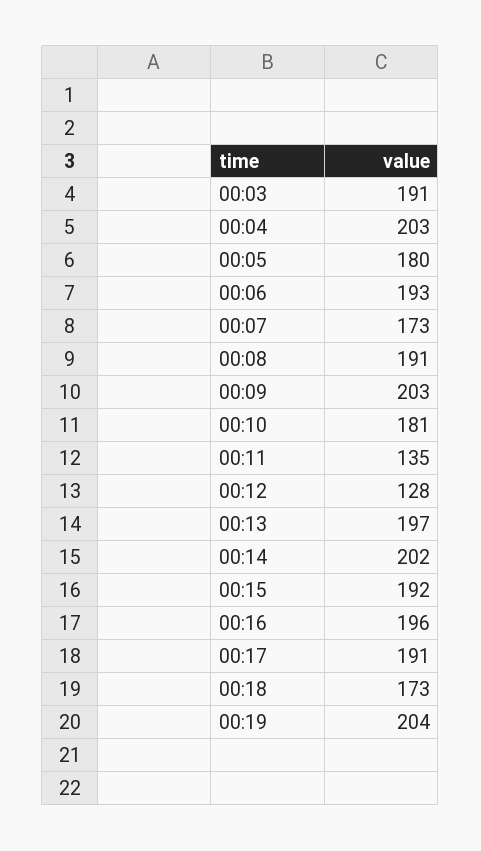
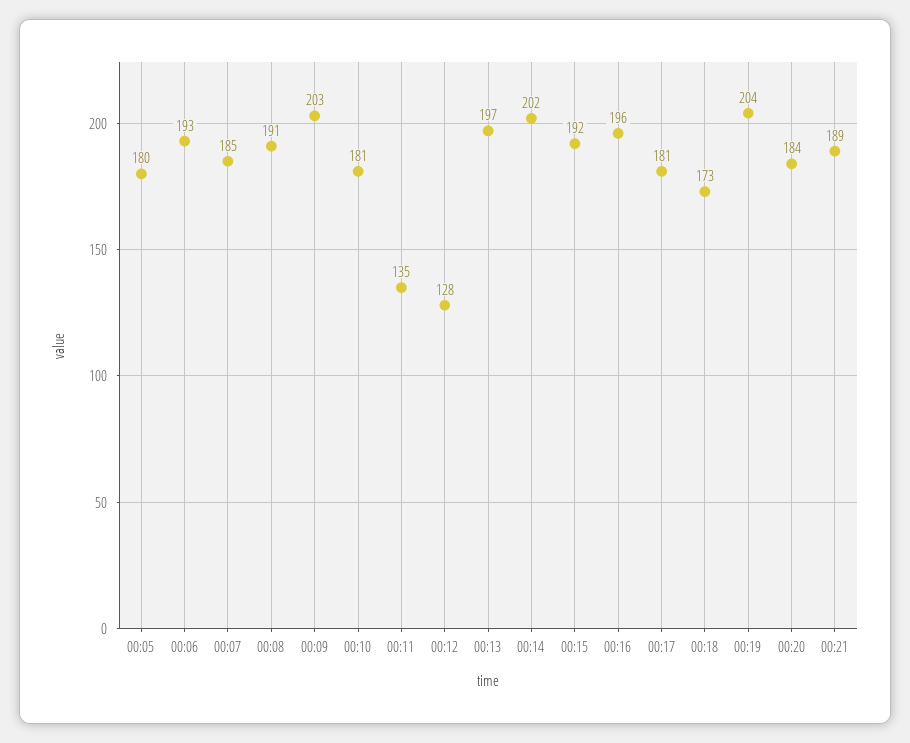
00:03: 191 -> none
00:04: 203 -> none
00:07: 173 -> 185
00:17: 191 -> 181
00:20: none -> 184
00:21: none -> 189

